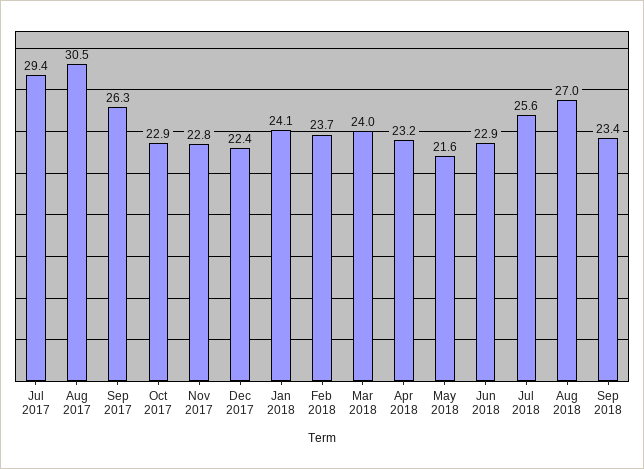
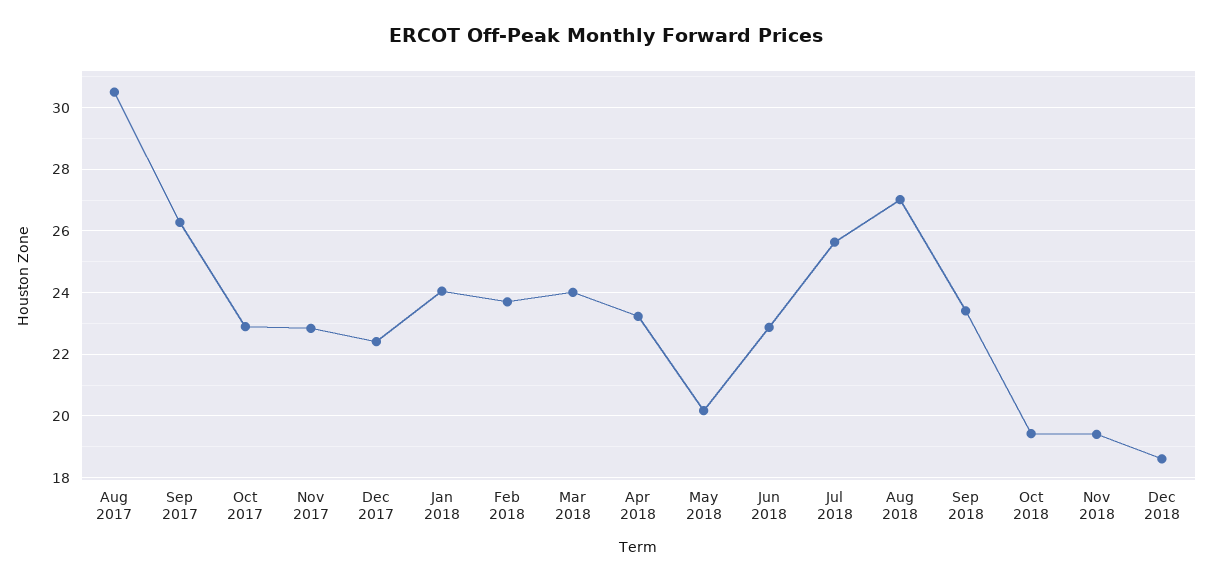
Jul 2017: 29.4 -> none
May 2018: 21.6 -> 20.2
Oct 2018: none -> 19.4
Nov 2018: none -> 19.4
Dec 2018: none -> 18.6

